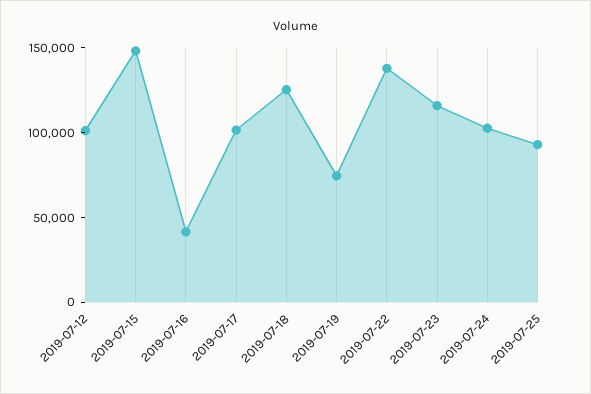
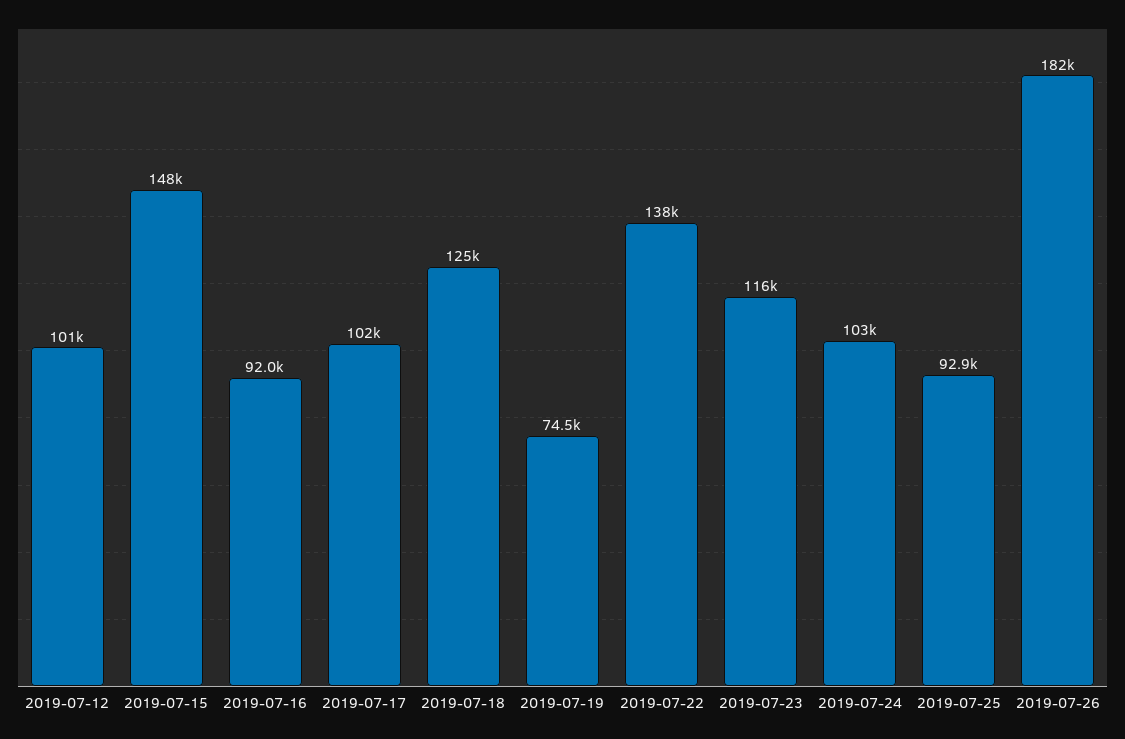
2019-07-16: 40000 -> 92000
2019-07-26: none -> 182000

